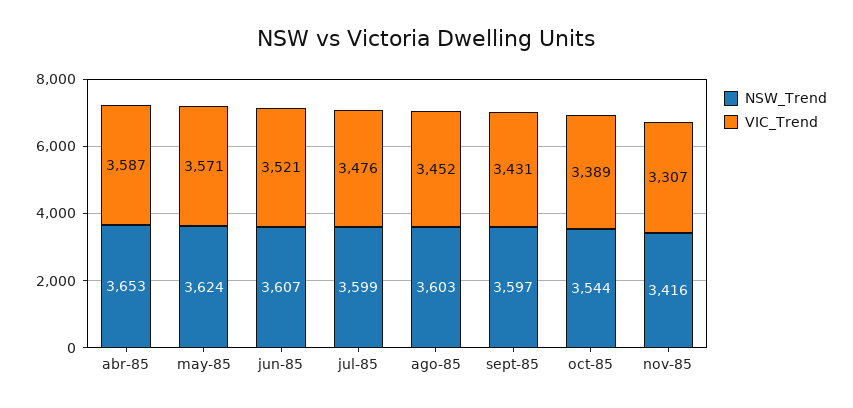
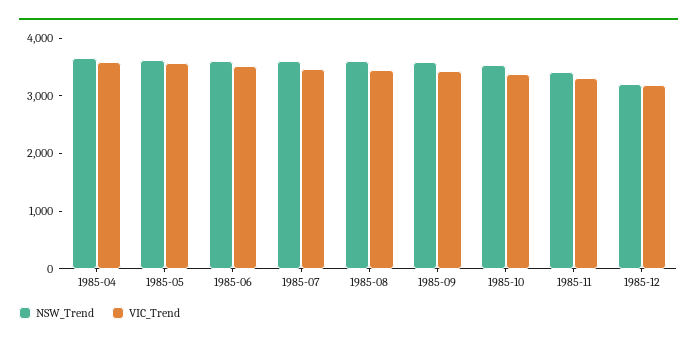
NSW_Trend, 1985-12: none -> 3200
VIC_Trend, 1985-12: none -> 3200

